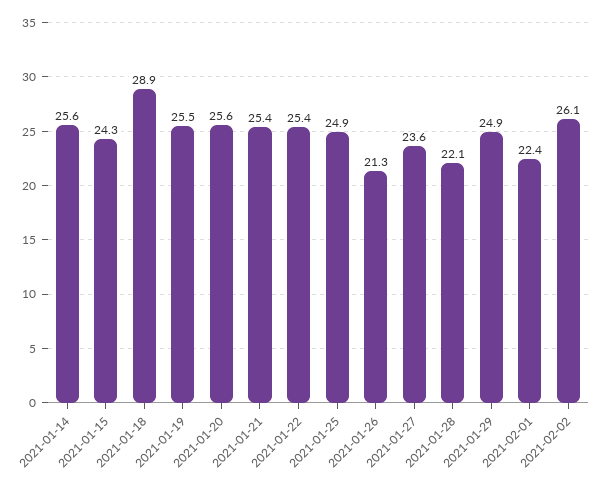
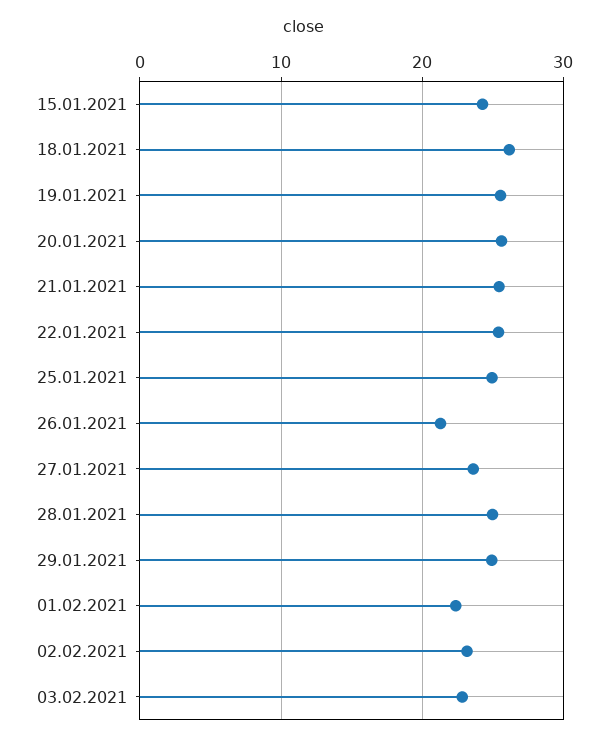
2021-01-14: 25.6 -> none
2021-01-18: 28.9 -> 26
2021-01-28: 22.1 -> 25
2021-02-02: 26.1 -> 23
03.02.2021: none -> 23

